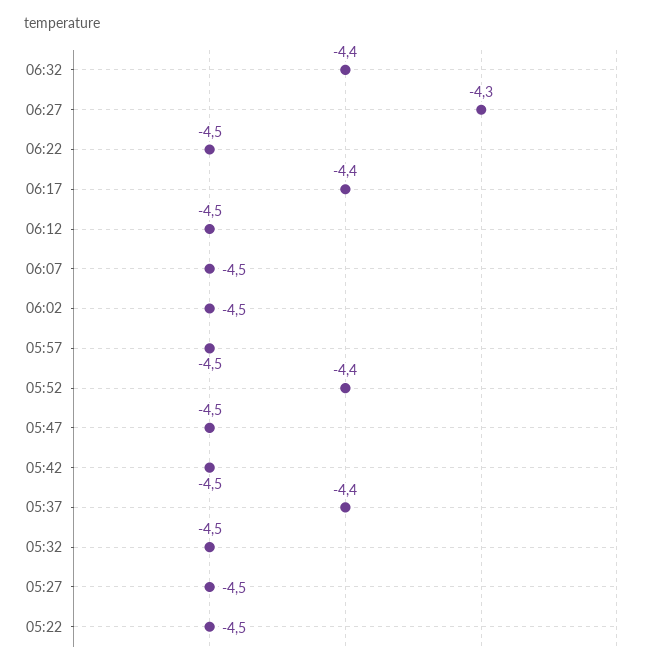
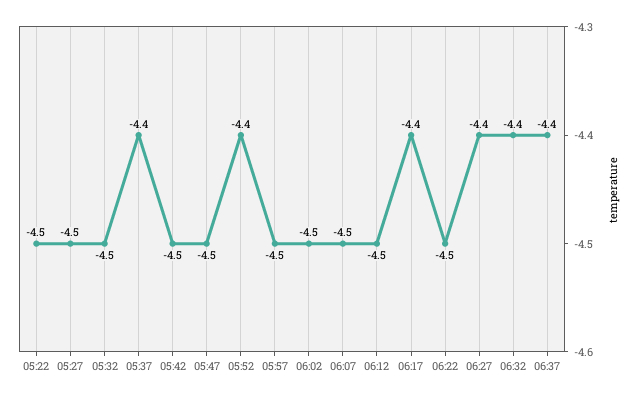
06:27: -4.3 -> -4.4
06:37: none -> -4.4

